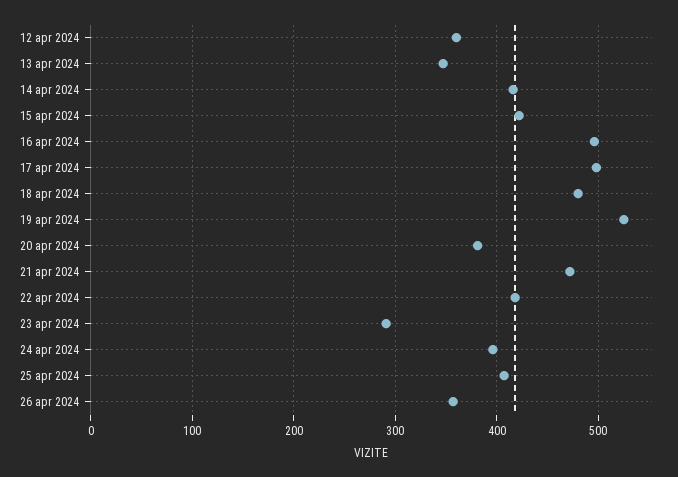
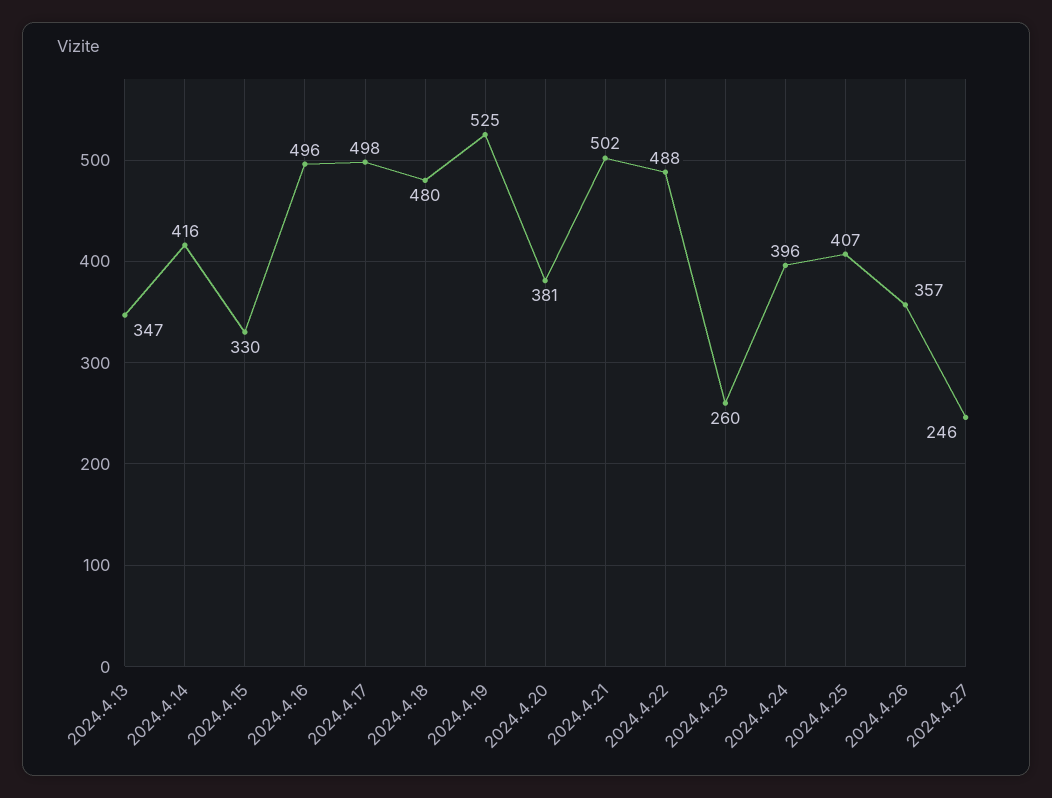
12 apr 2024: 360 -> none
15 apr 2024: 420 -> 330
21 apr 2024: 470 -> 502
22 apr 2024: 420 -> 488
23 apr 2024: 290 -> 260
2024.4.27: none -> 246

